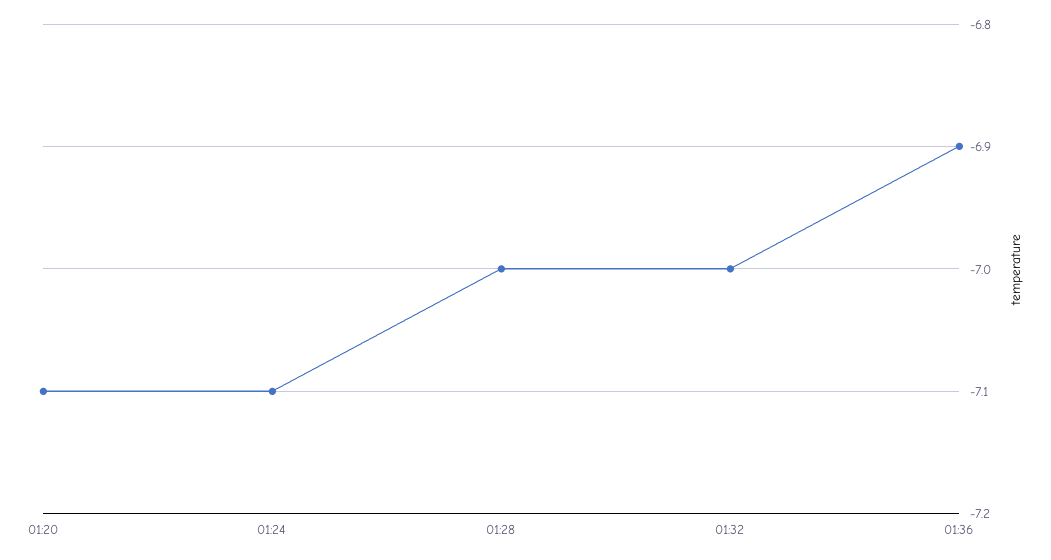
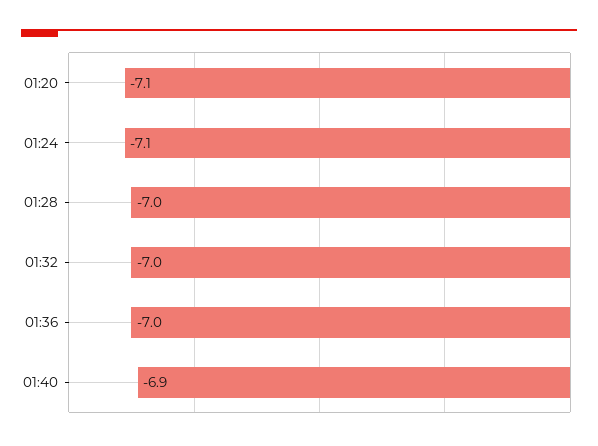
01:36: -6.9 -> -7
01:40: none -> -6.9

